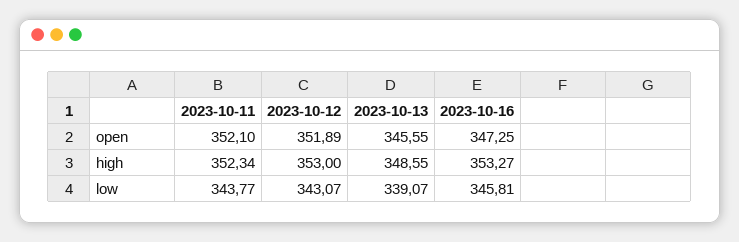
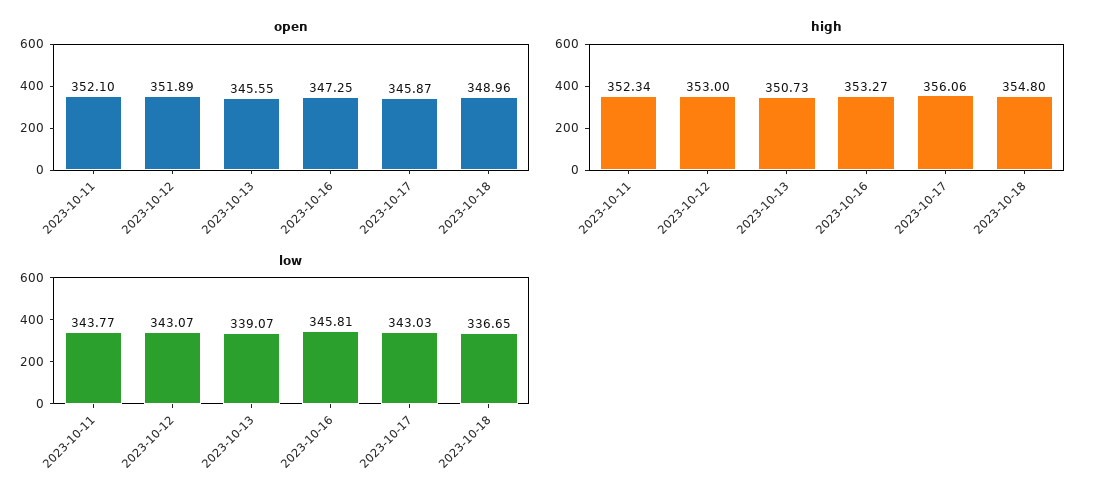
high, 2023-10-13: 348.55 -> 350.73
open, 2023-10-17: none -> 345.87
open, 2023-10-18: none -> 348.96
high, 2023-10-17: none -> 356.06
high, 2023-10-18: none -> 354.8
low, 2023-10-17: none -> 343.03
low, 2023-10-18: none -> 336.65

